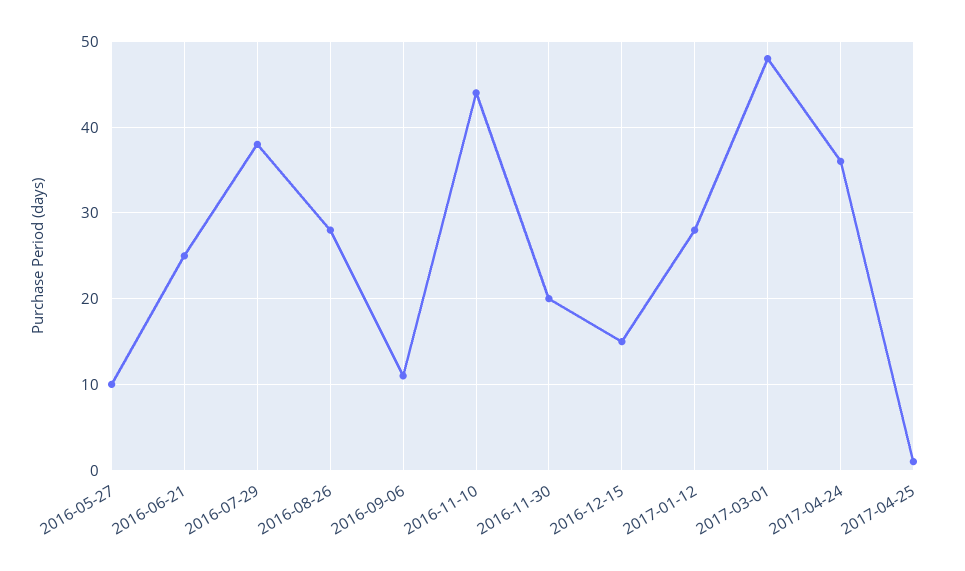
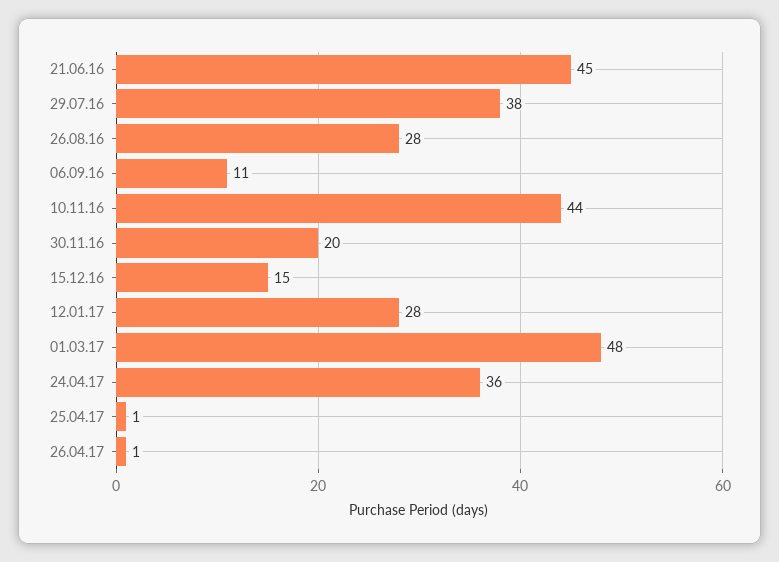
2016-05-27: 10 -> none
2016-06-21: 25 -> 45
26.04.17: none -> 1

